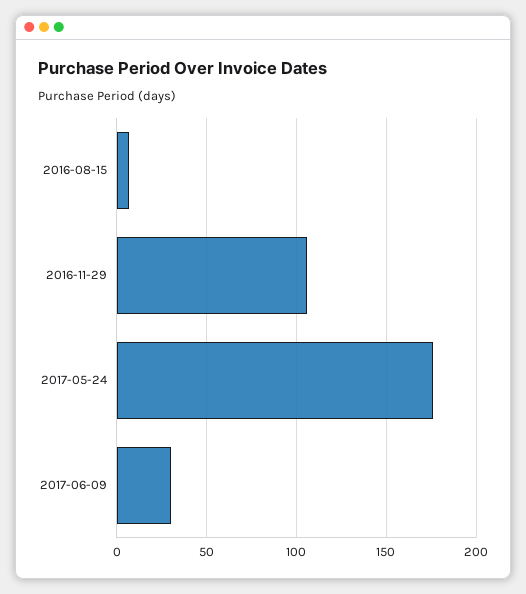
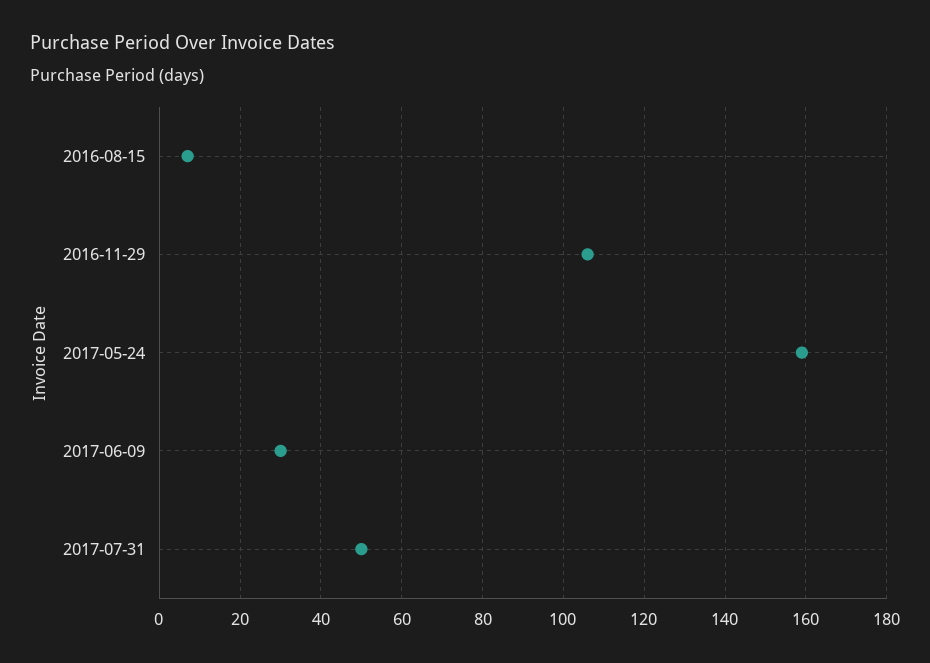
2017-05-24: 175 -> 160
2017-07-31: none -> 50

